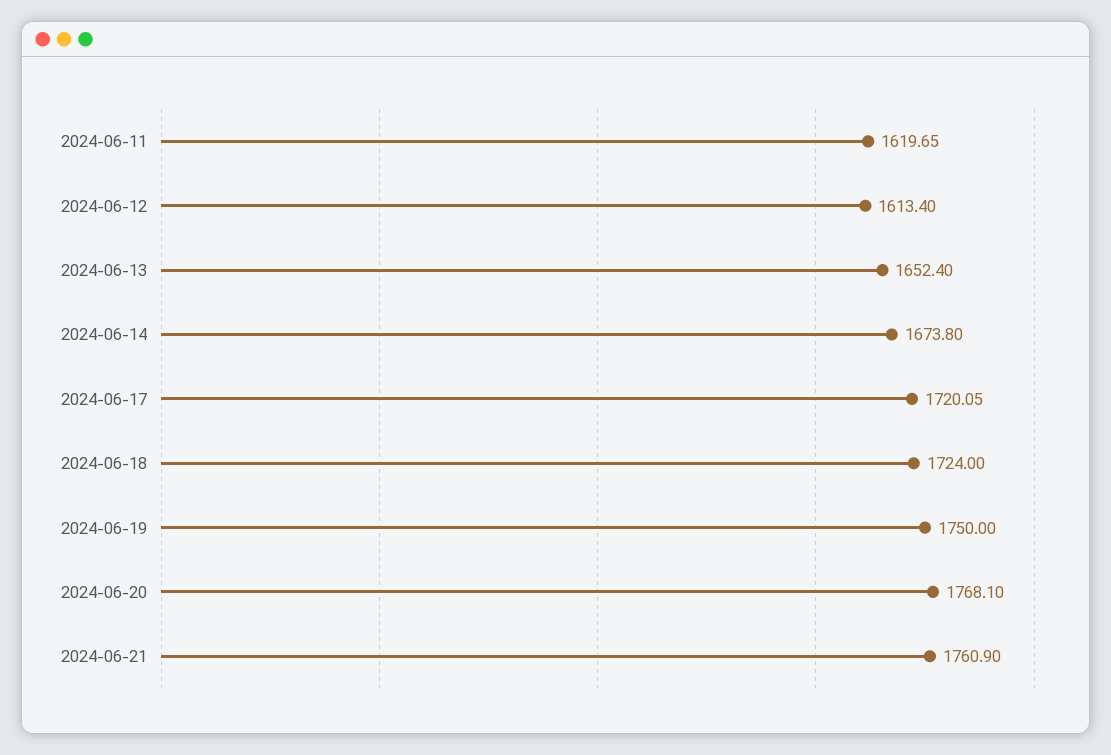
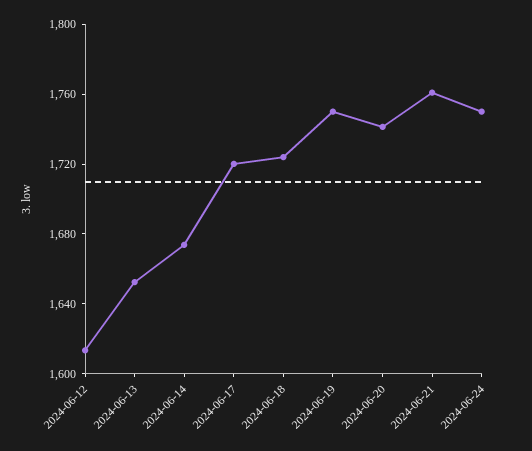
2024-06-11: 1619.65 -> none
2024-06-20: 1768.1 -> 1740
2024-06-24: none -> 1750

